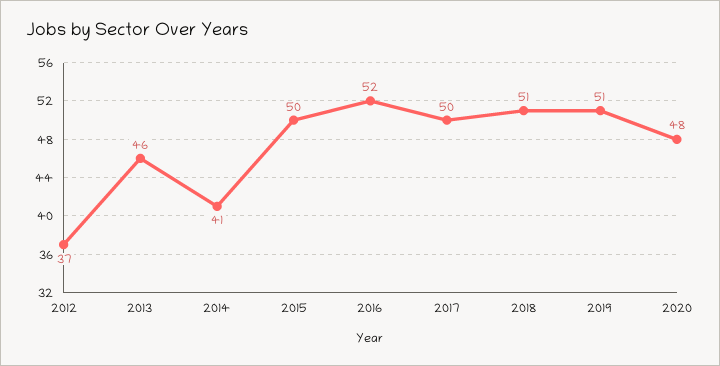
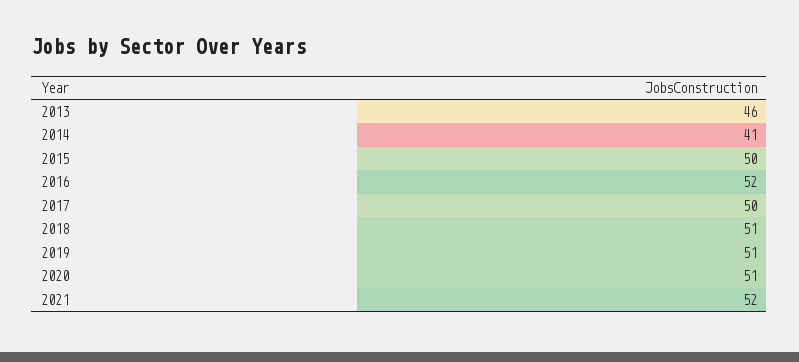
2012: 37 -> none
2020: 48 -> 51
2021: none -> 52

